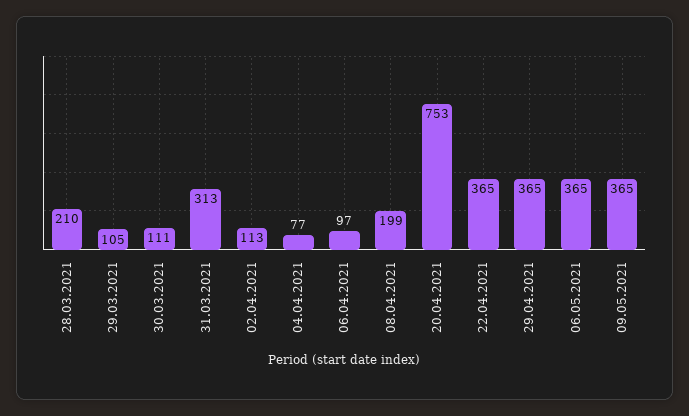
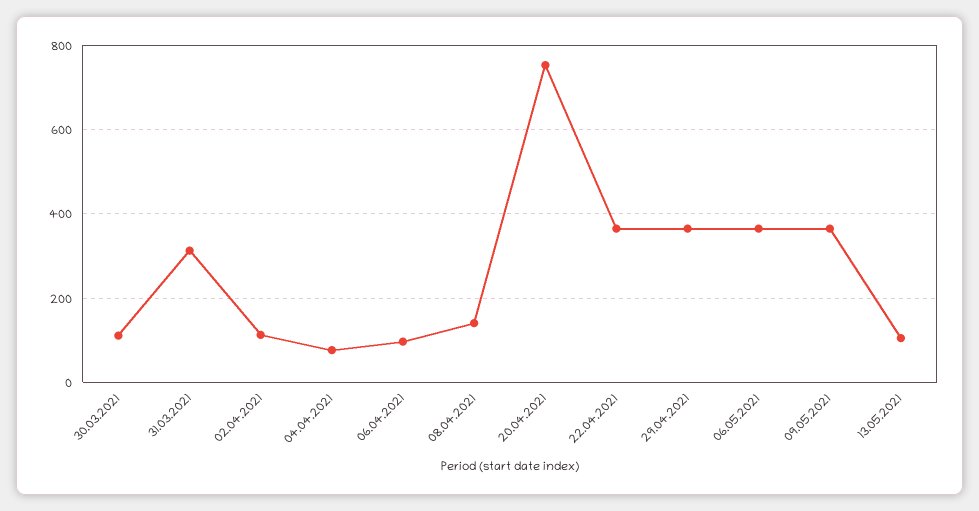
28.03.2021: 210 -> none
29.03.2021: 105 -> none
08.04.2021: 199 -> 140
13.05.2021: none -> 100

